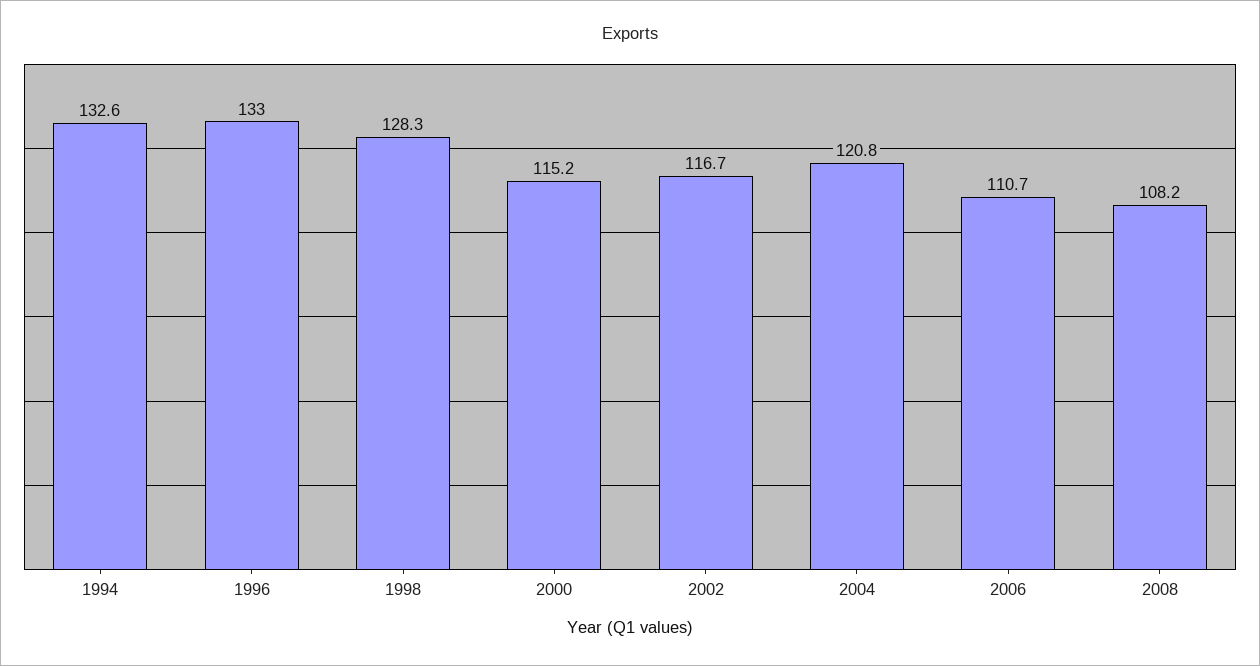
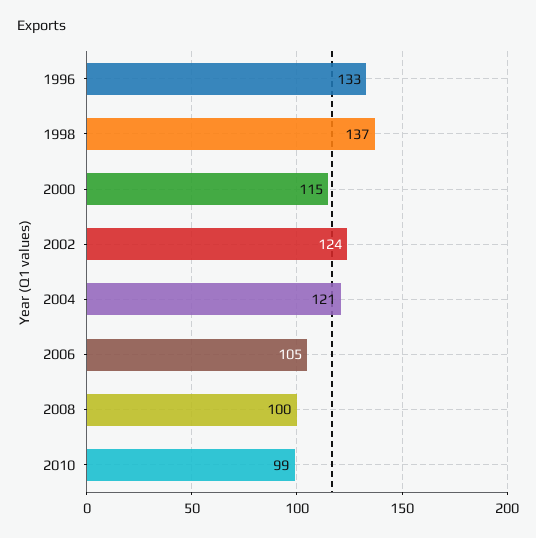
1994: 132.6 -> none
1998: 128.3 -> 137
2002: 116.7 -> 124
2006: 110.7 -> 105
2008: 108.2 -> 100
2010: none -> 99

